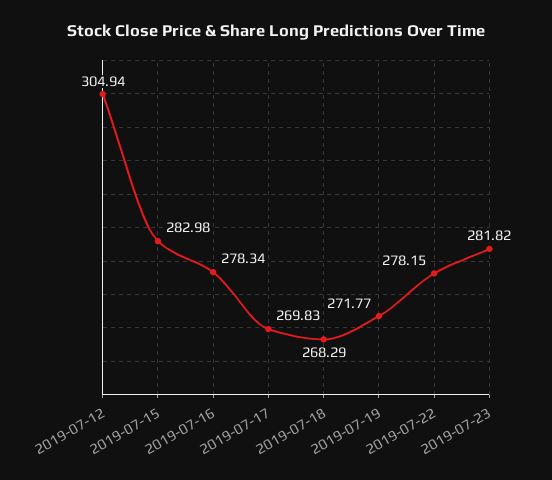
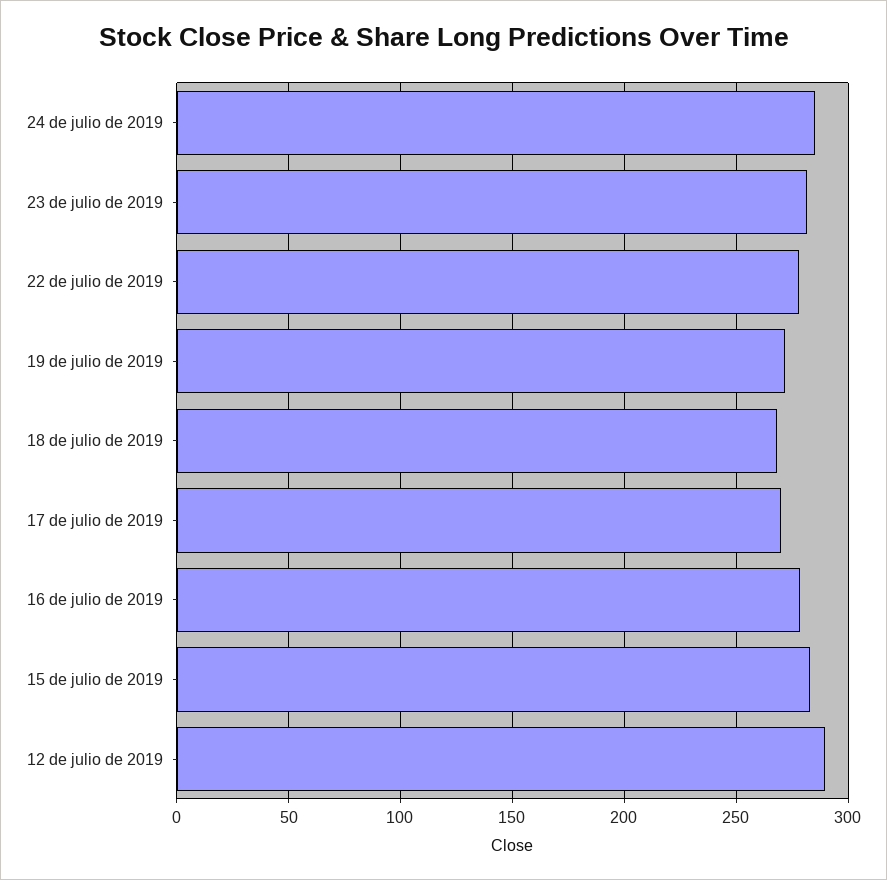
2019-07-12: 304.94 -> 290
24 de julio de 2019: none -> 285

